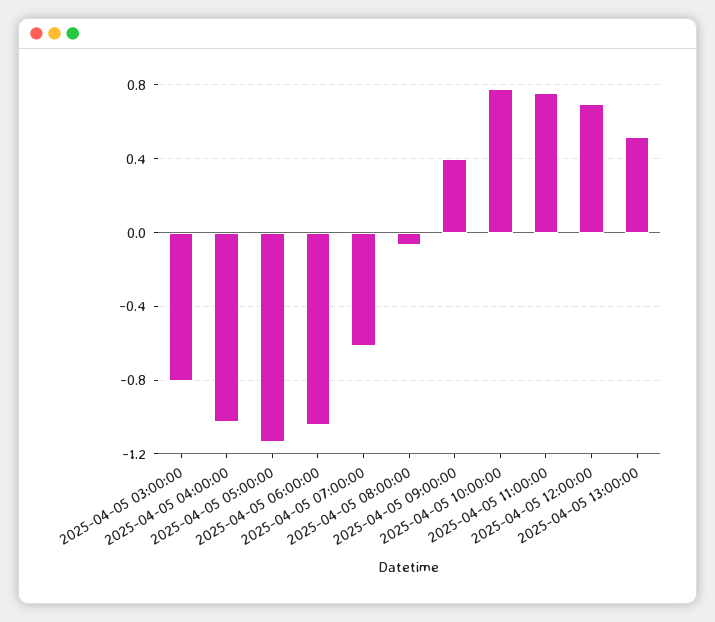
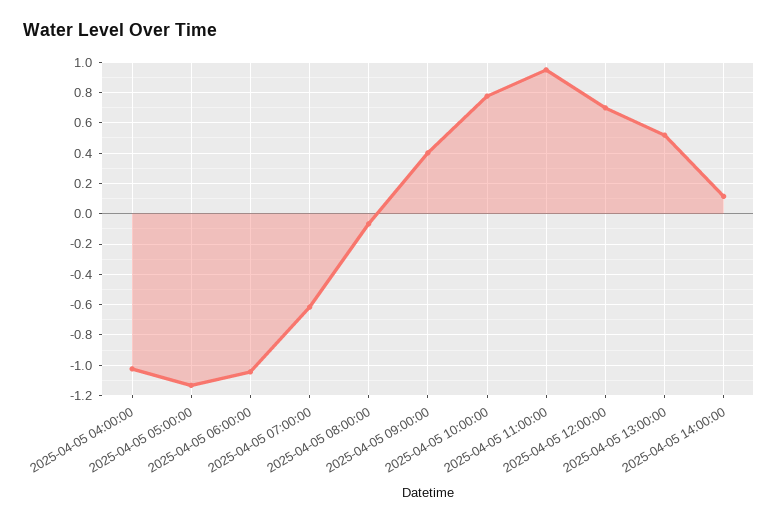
2025-04-05 03:00:00: -0.8 -> none
2025-04-05 11:00:00: 0.75 -> 0.95
2025-04-05 14:00:00: none -> 0.1

